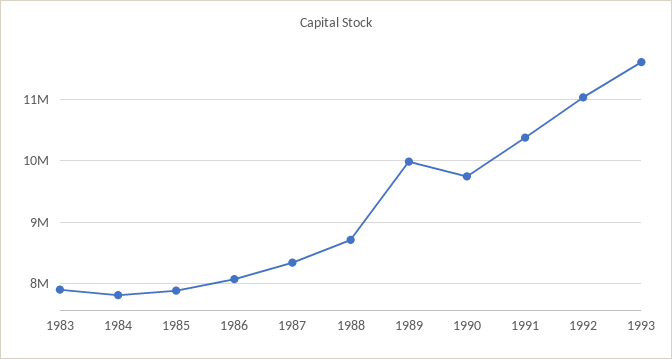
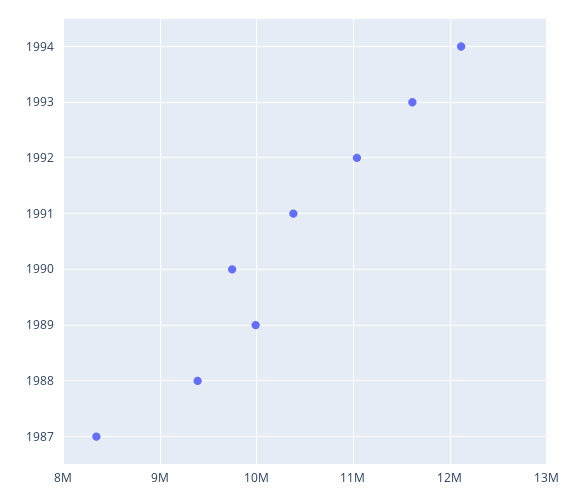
1983: 7900000 -> none
1984: 7800000 -> none
1985: 7900000 -> none
1986: 8100000 -> none
1988: 8700000 -> 9400000
1994: none -> 12100000

